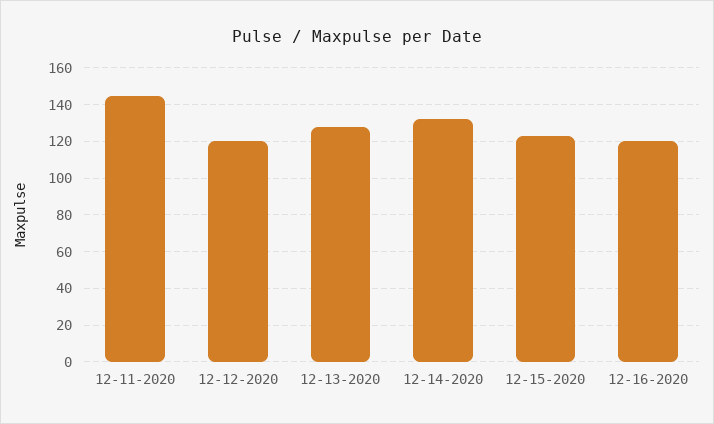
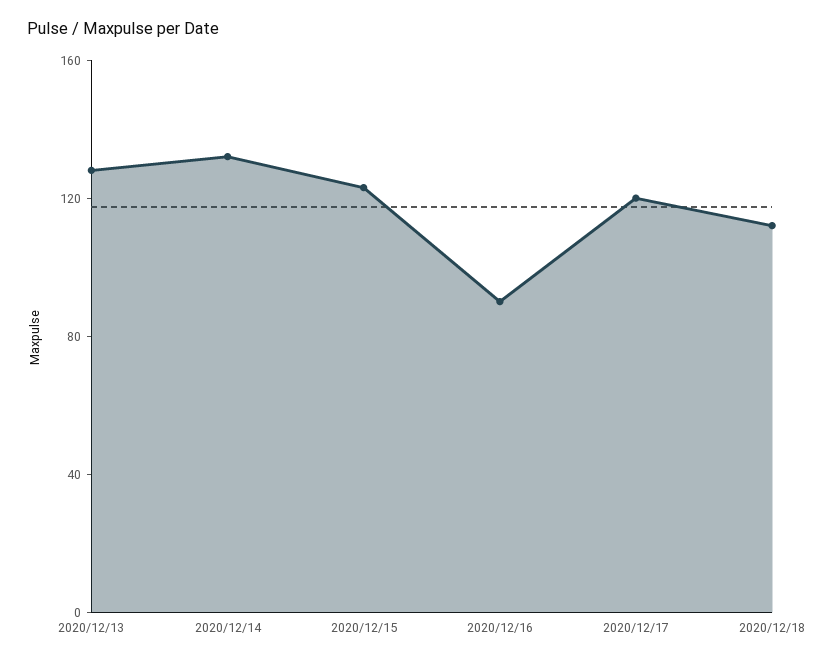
12-11-2020: 145 -> none
12-12-2020: 120 -> none
12-16-2020: 120 -> 90
2020/12/17: none -> 120
2020/12/18: none -> 110

